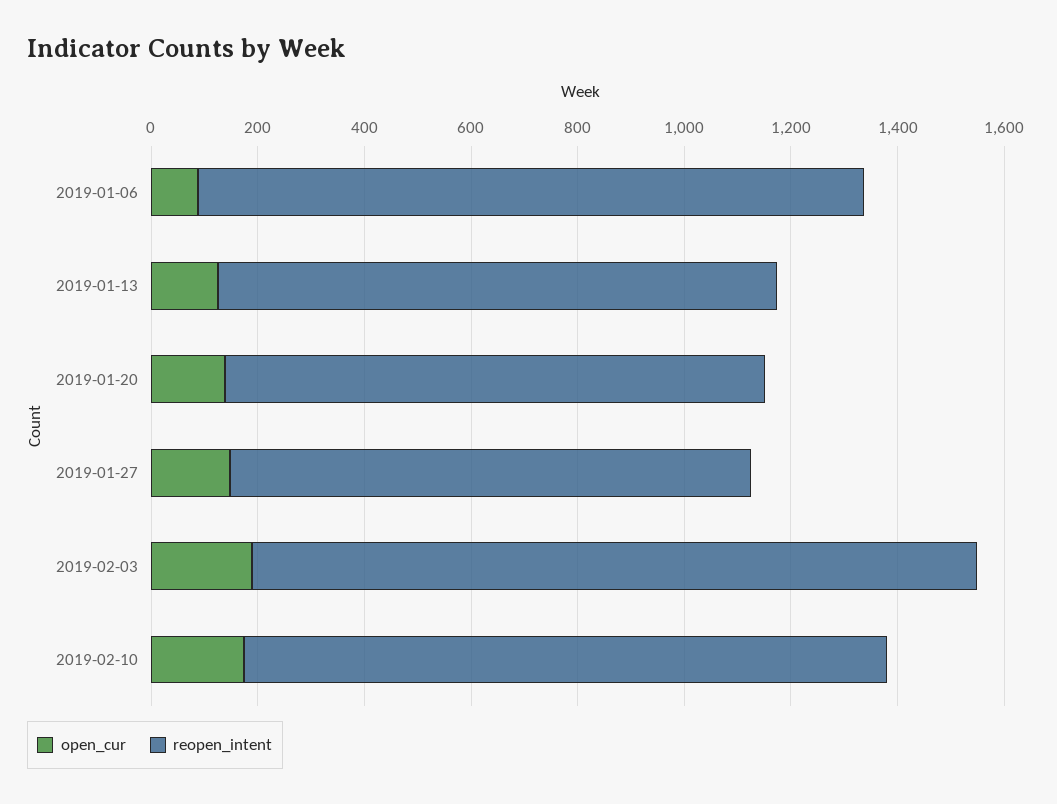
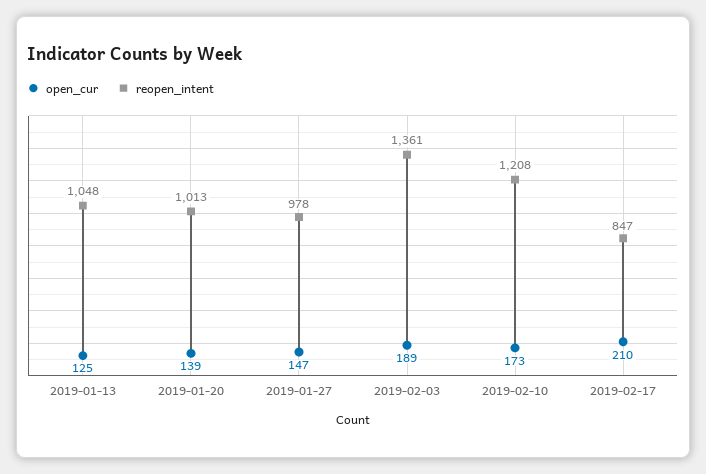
open_cur, 2019-01-06: 100 -> none
reopen_intent, 2019-01-06: 1250 -> none
open_cur, 2019-02-17: none -> 210
reopen_intent, 2019-02-17: none -> 847

